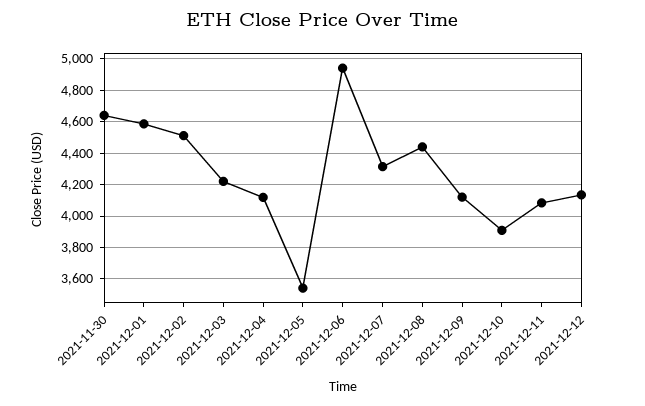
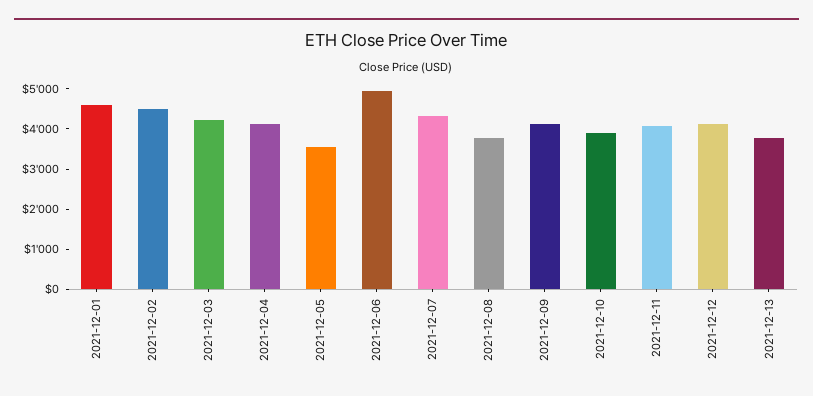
2021-11-30: 4650 -> none
2021-12-08: 4450 -> 3800
2021-12-13: none -> 3800

